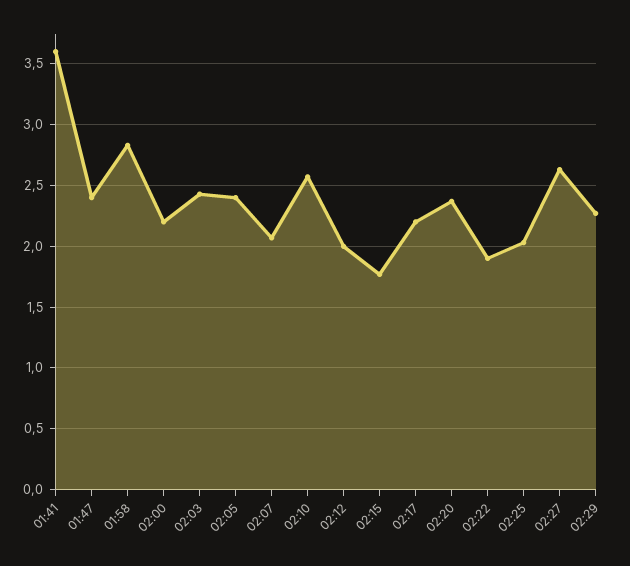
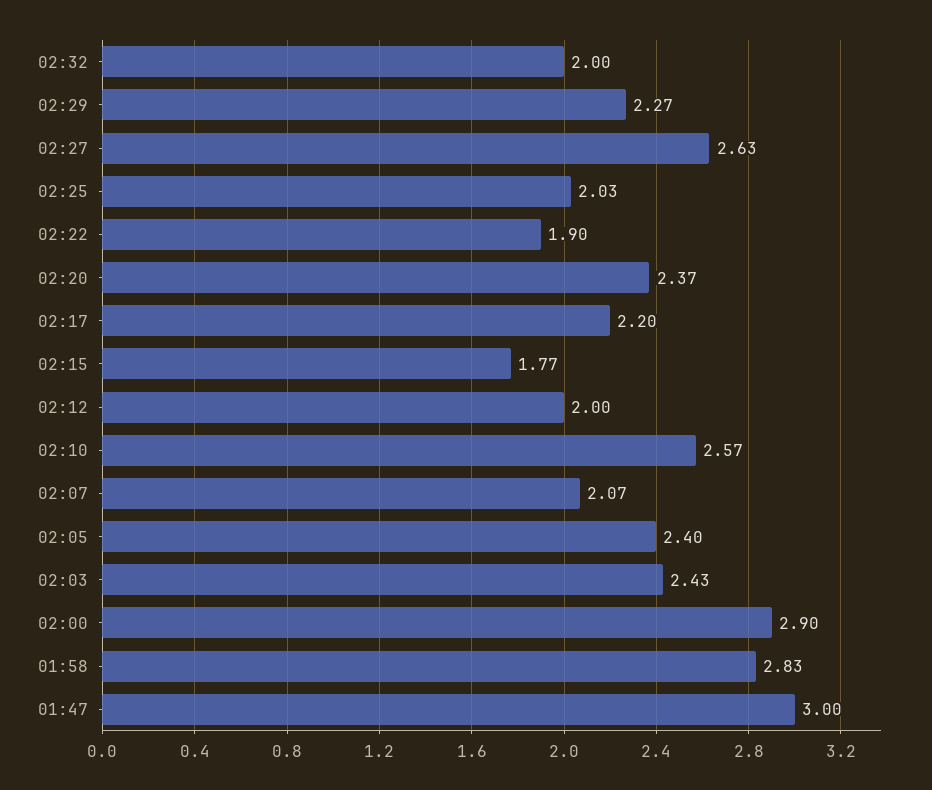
01:41: 3.6 -> none
01:47: 2.4 -> 3
02:00: 2.2 -> 2.9
02:32: none -> 2

